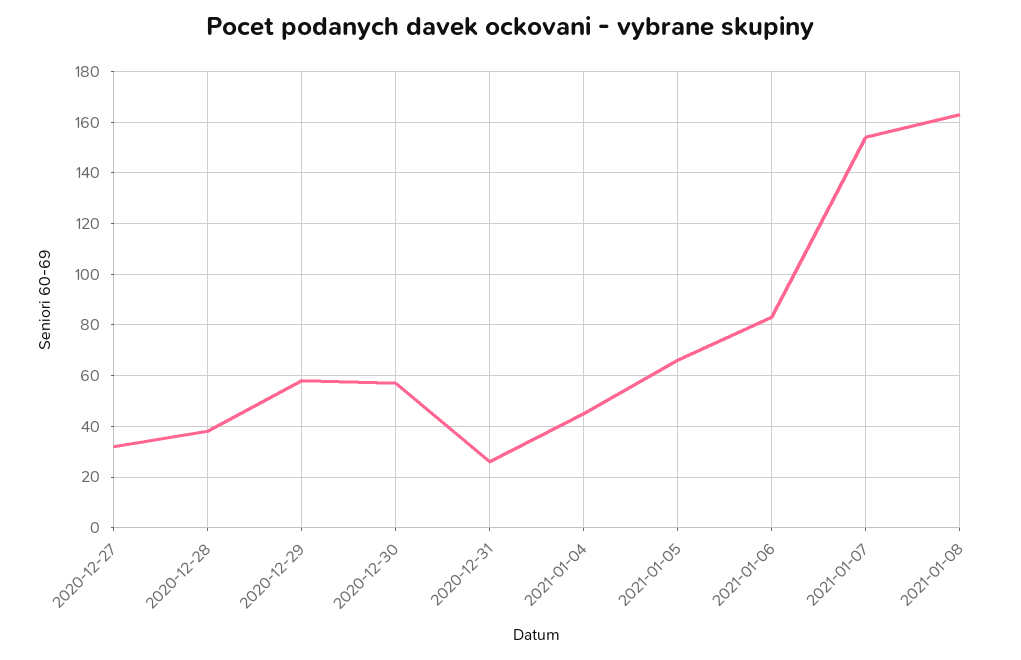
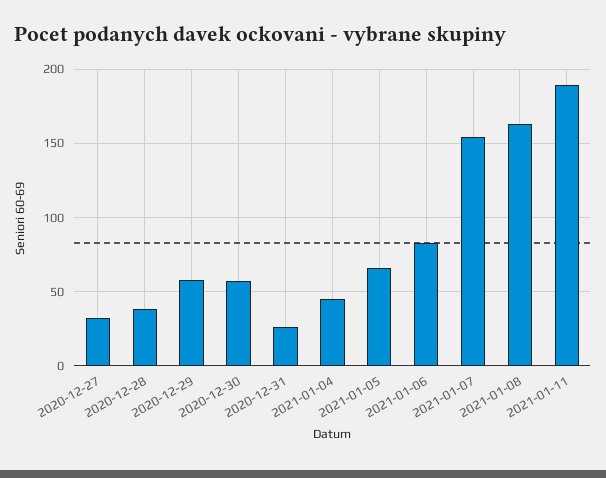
2021-01-11: none -> 190

